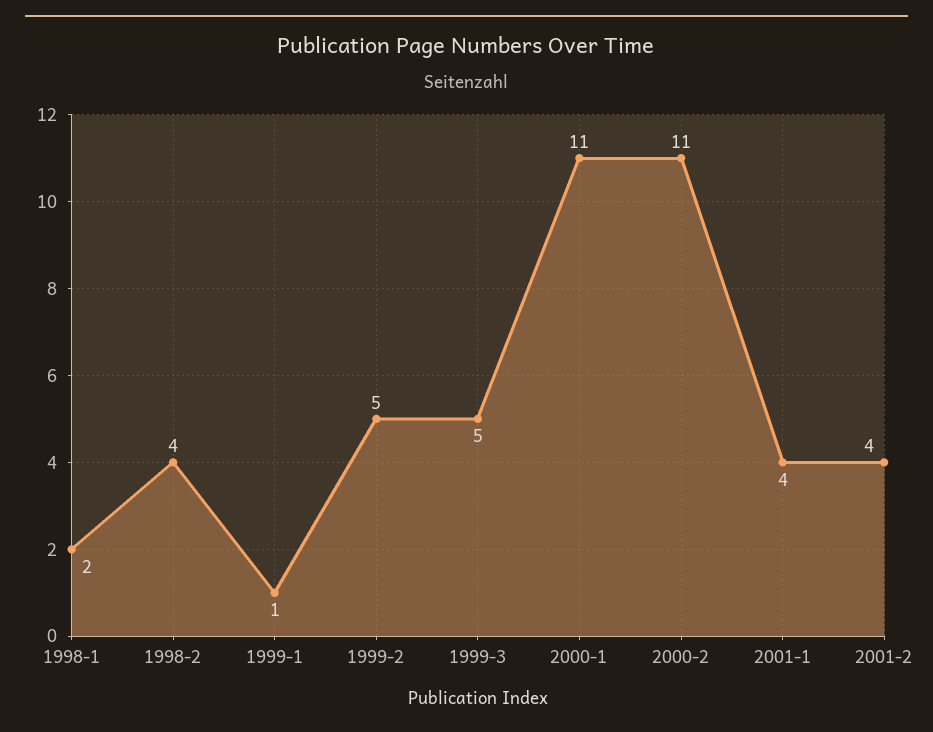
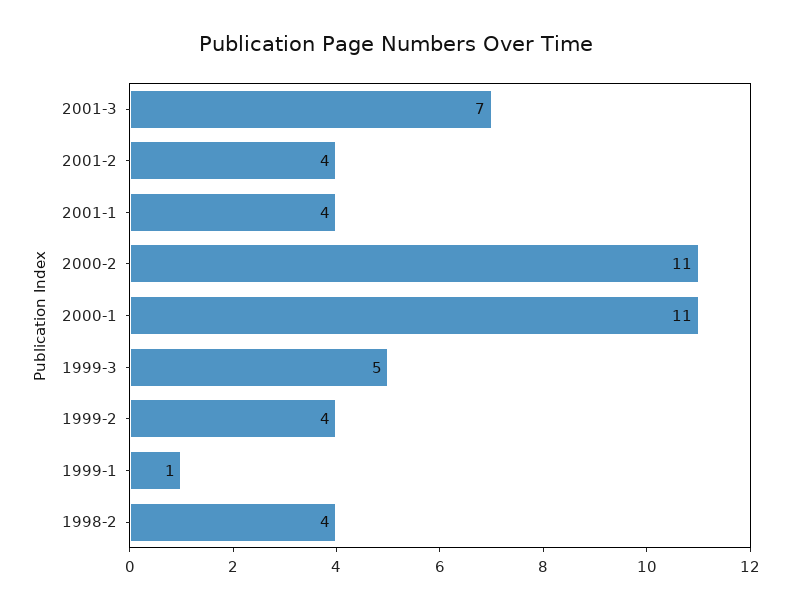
1998-1: 2 -> none
1999-2: 5 -> 4
2001-3: none -> 7

